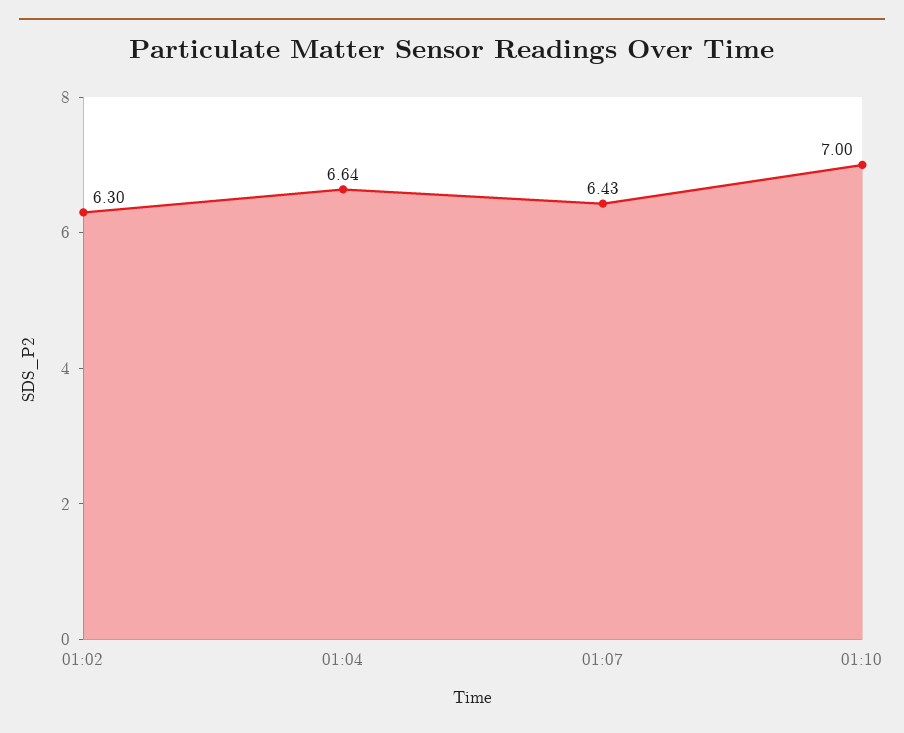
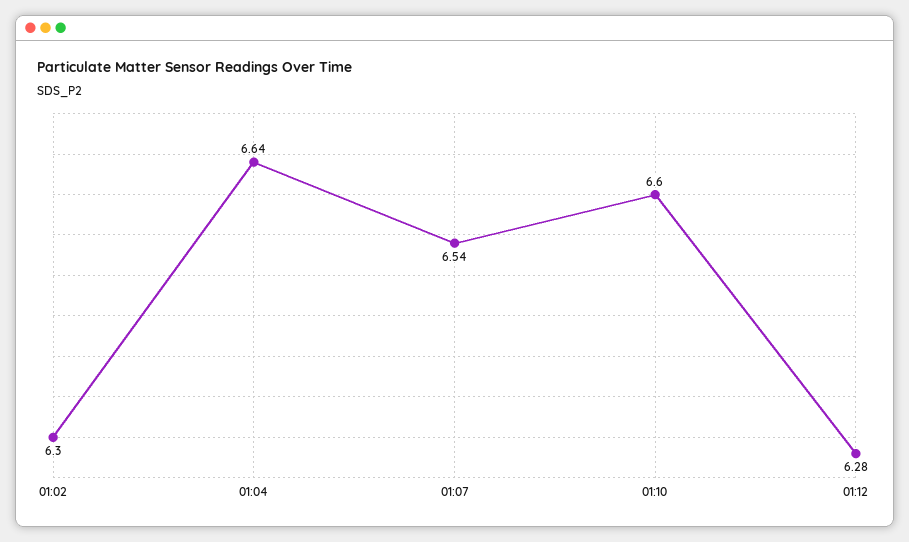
01:07: 6.43 -> 6.54
01:10: 7 -> 6.6
01:12: none -> 6.28

